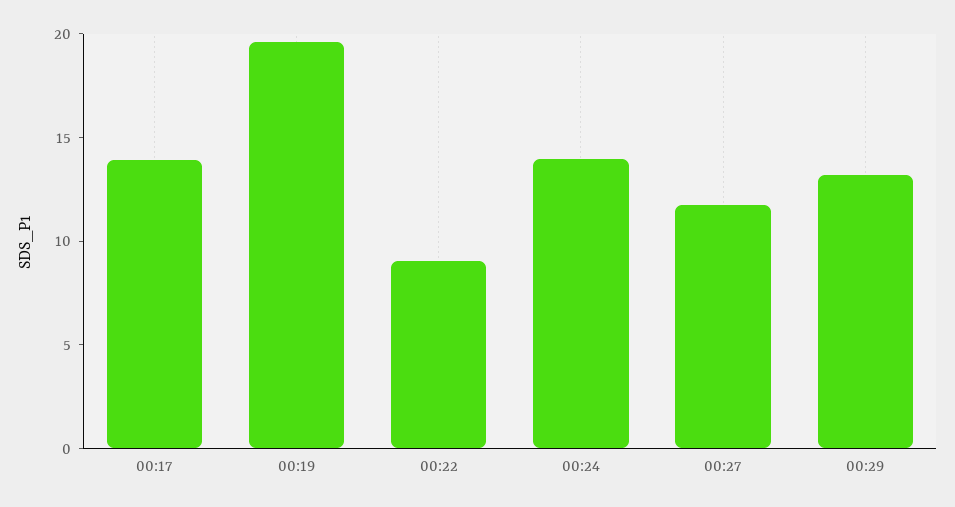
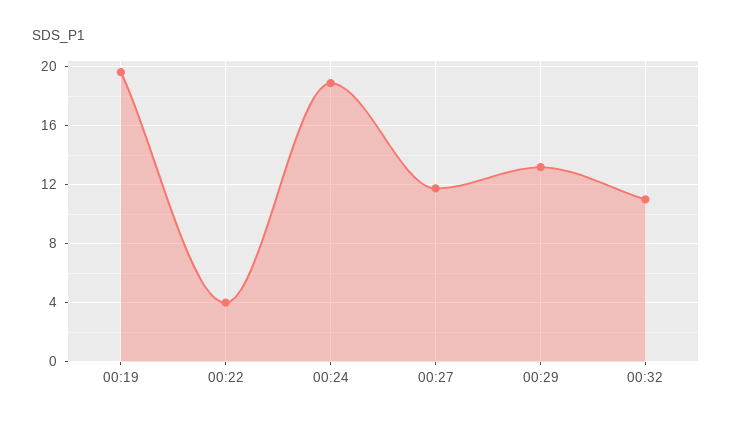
00:17: 14 -> none
00:22: 9 -> 4
00:24: 14 -> 19
00:32: none -> 11

